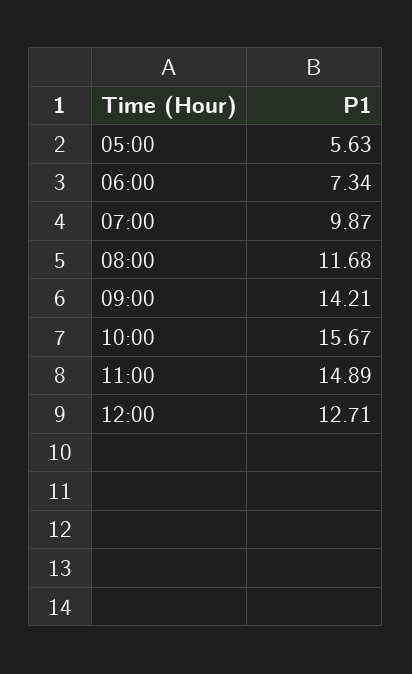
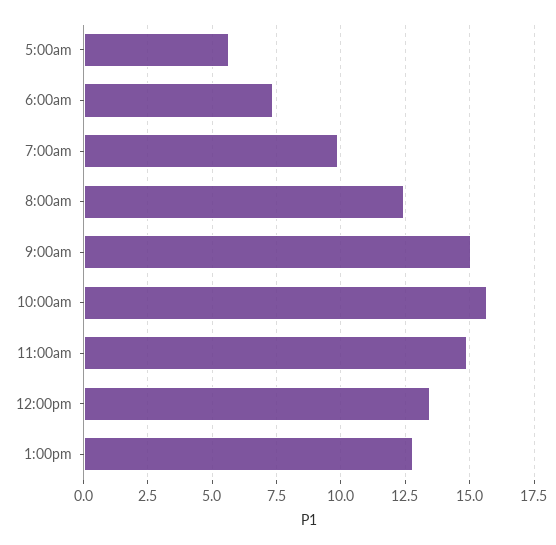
08:00: 11.68 -> 12.5
09:00: 14.21 -> 15
12:00: 12.71 -> 13.5
1:00pm: none -> 12.75

